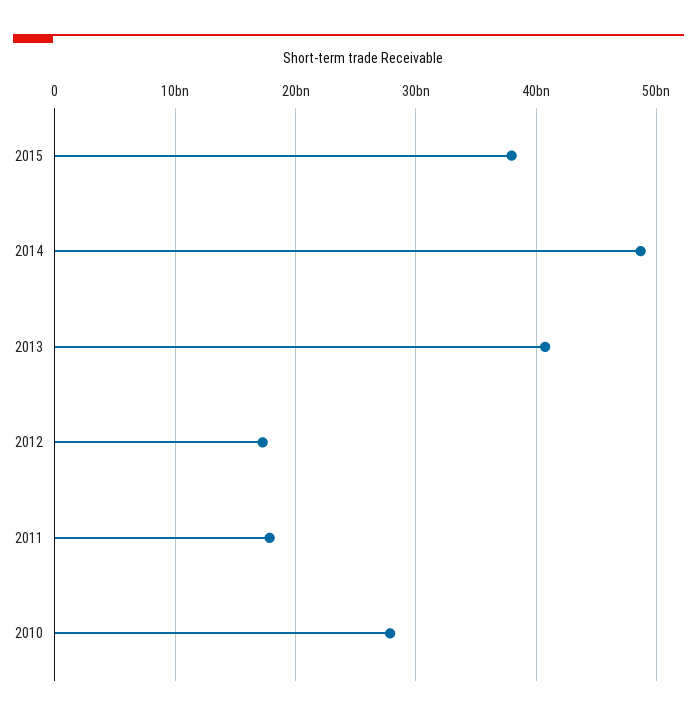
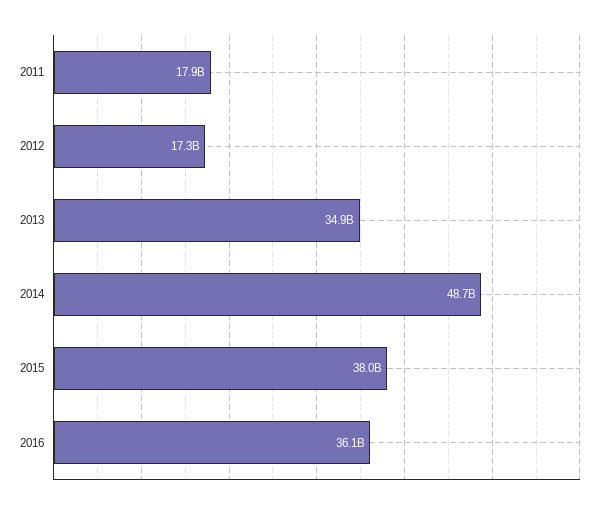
2013: 41000000000 -> 34900000000
2010: 28000000000 -> none
2016: none -> 36100000000

